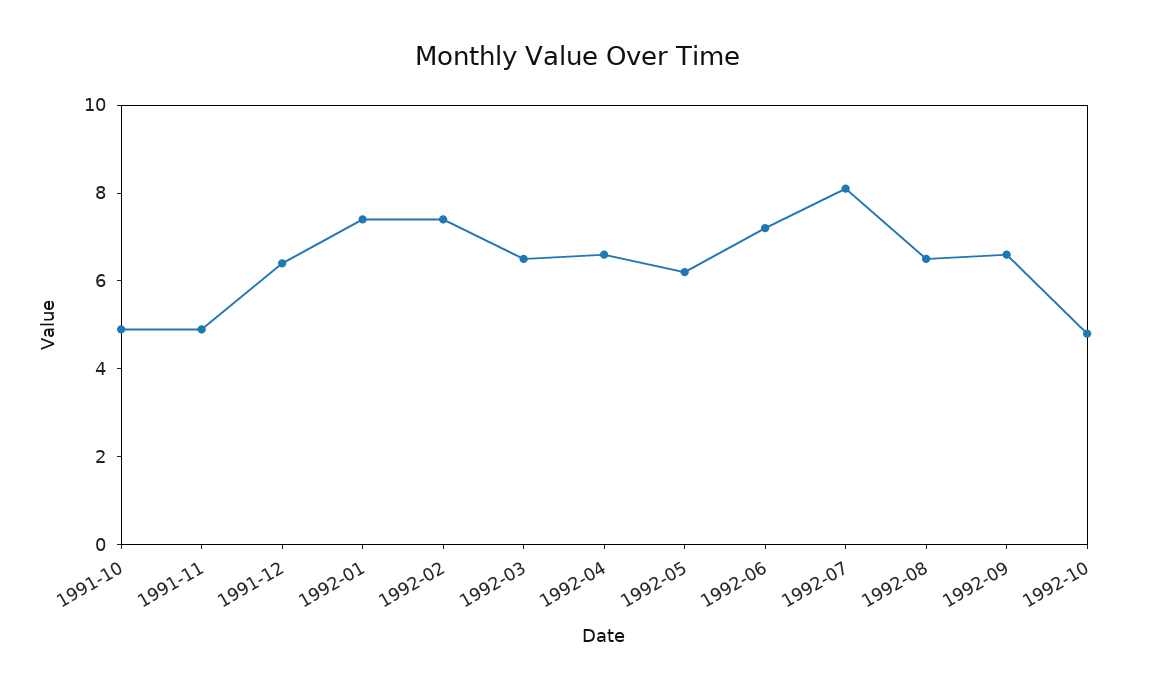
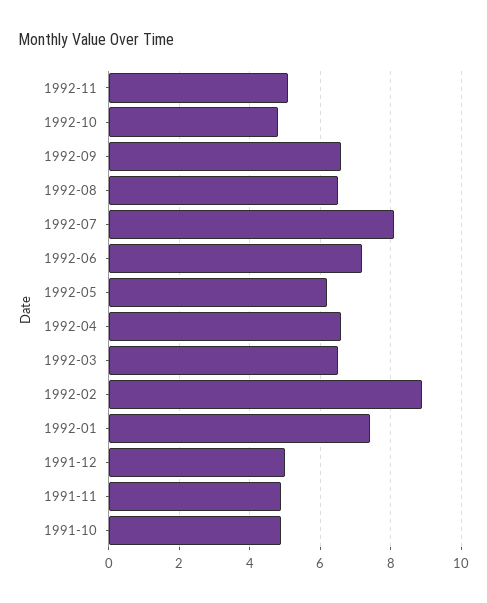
1991-12: 6.5 -> 5
1992-02: 7.5 -> 9
1992-11: none -> 5

